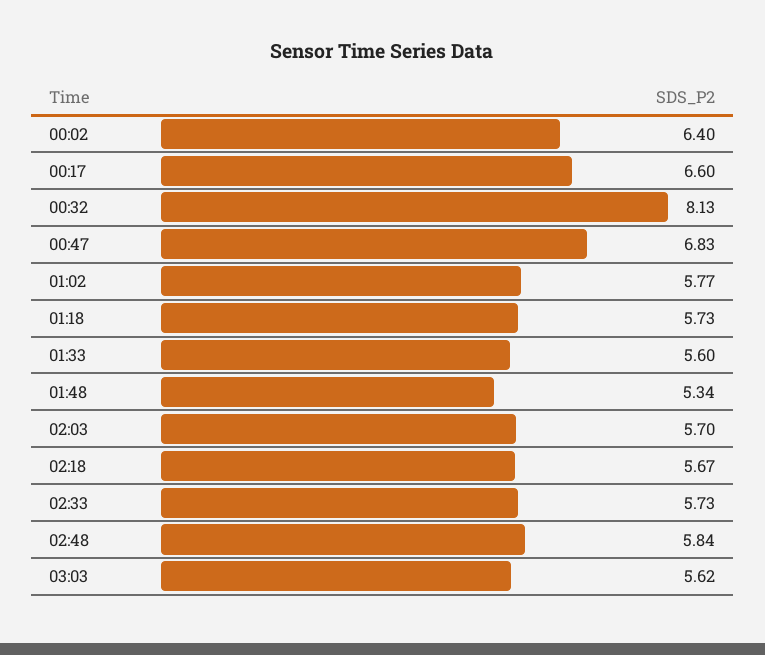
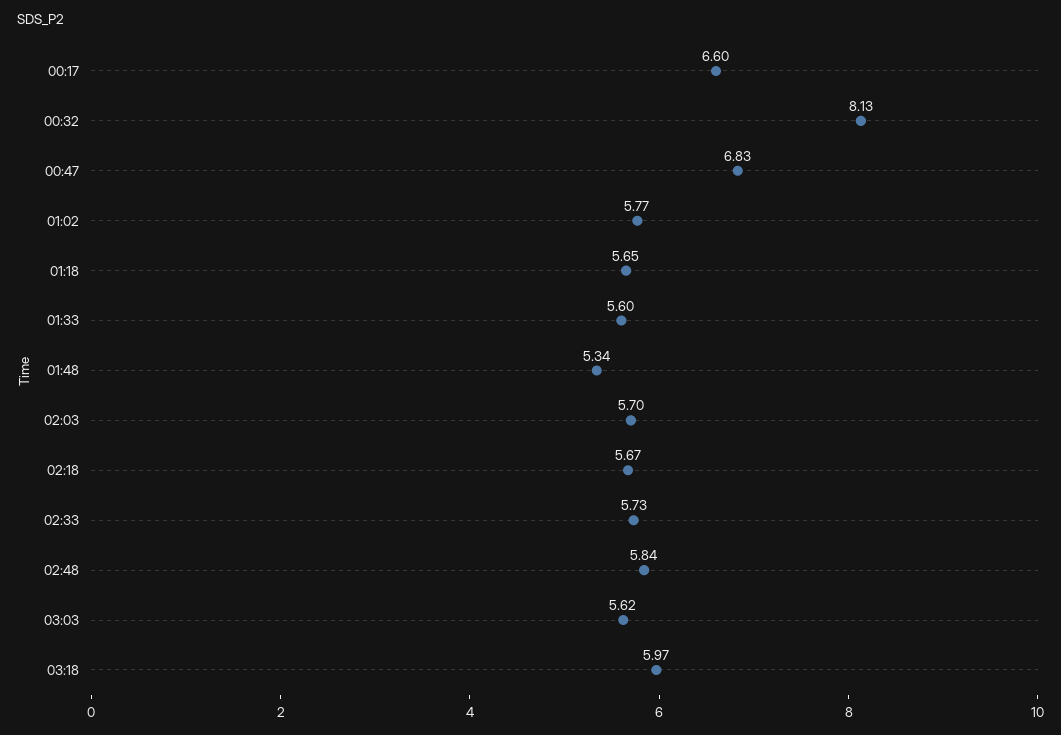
00:02: 6.4 -> none
01:18: 5.73 -> 5.65
03:18: none -> 5.97

